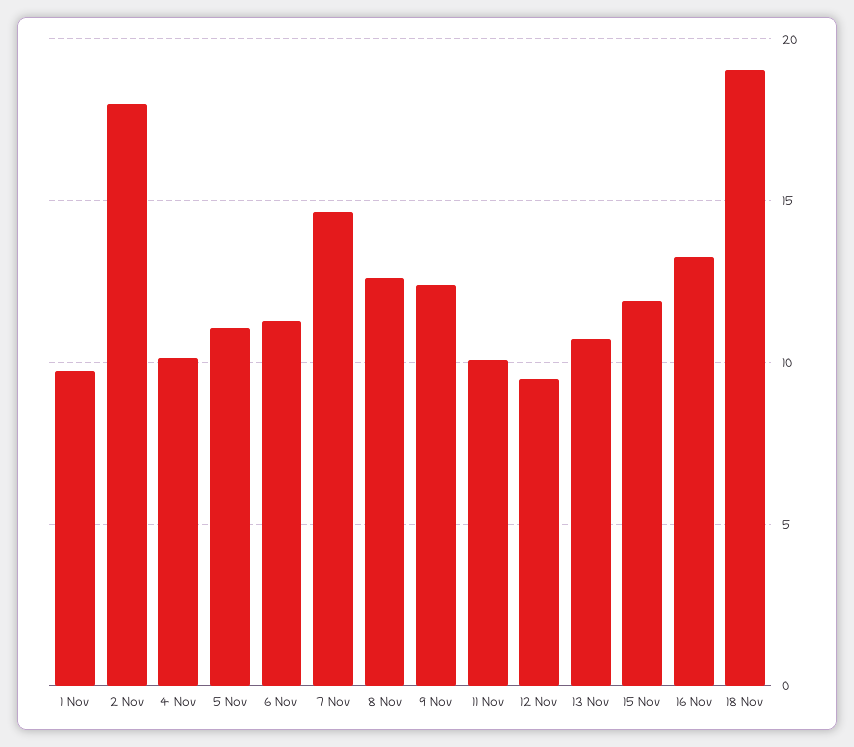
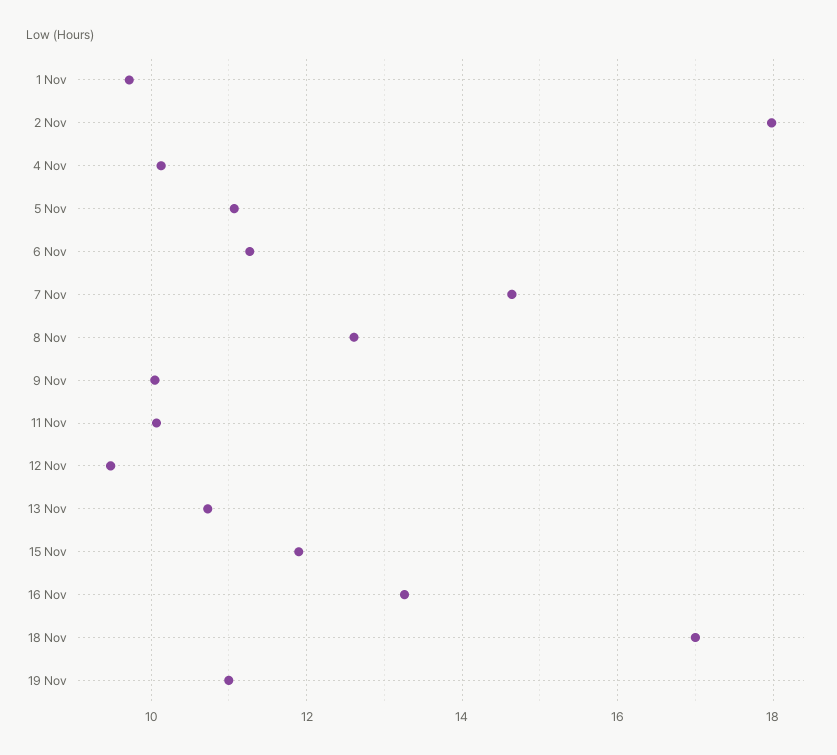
9 Nov: 12.5 -> 10
18 Nov: 19 -> 17
19 Nov: none -> 11

